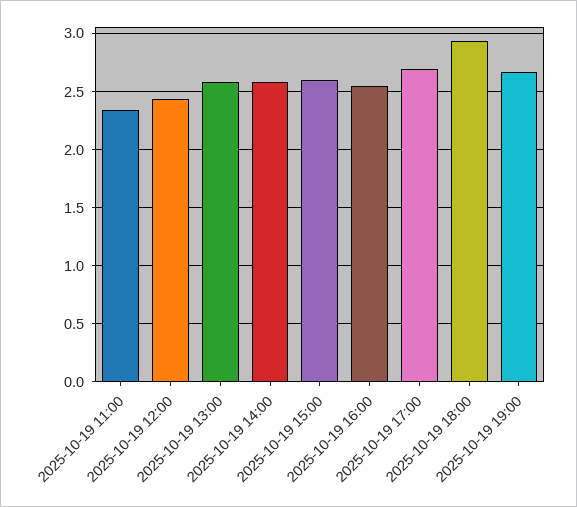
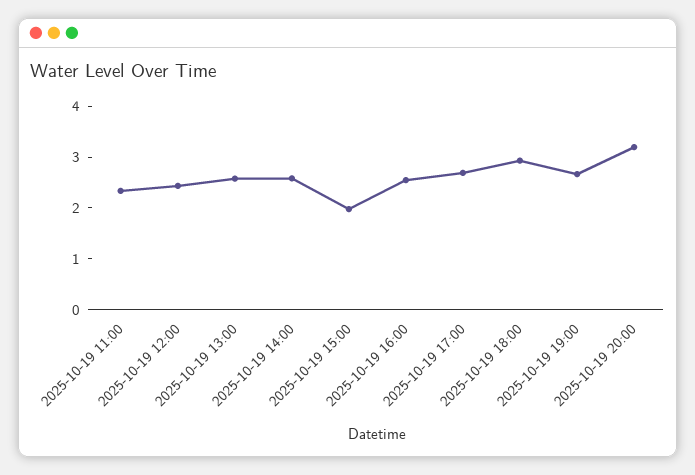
2025-10-19 15:00: 2.6 -> 2
2025-10-19 20:00: none -> 3.2

